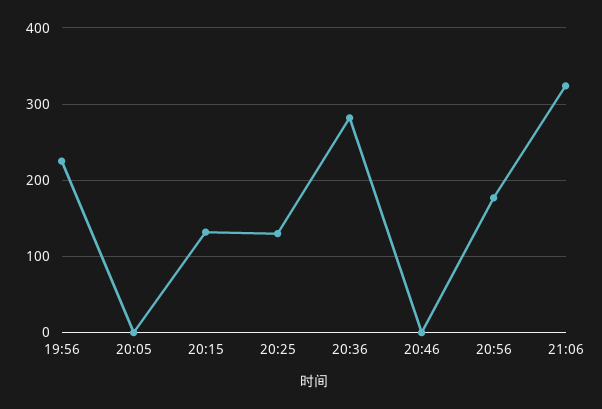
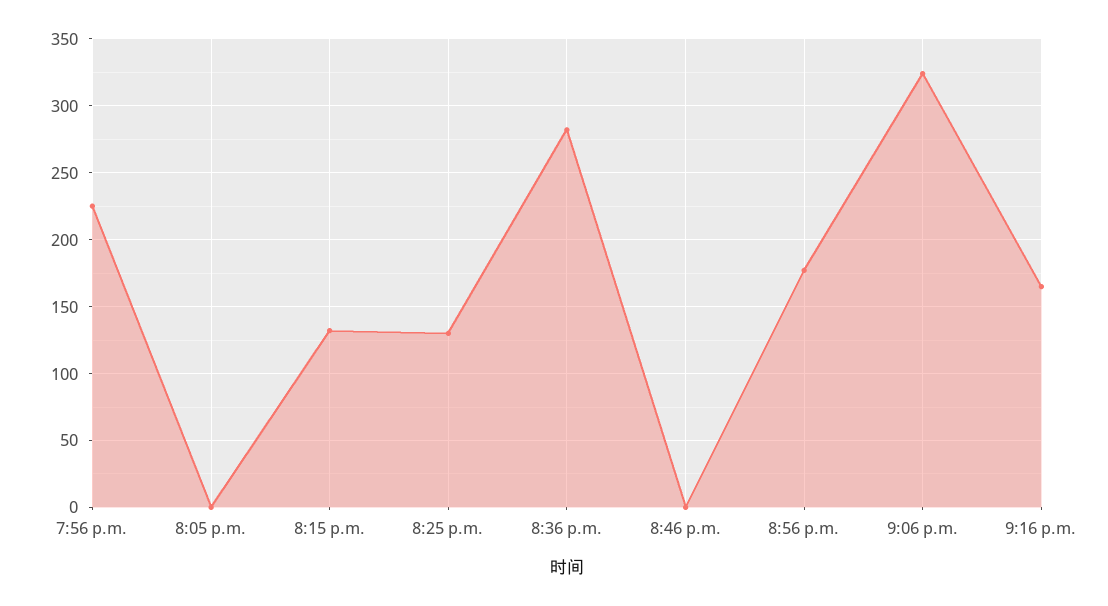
9:16 p.m.: none -> 165

